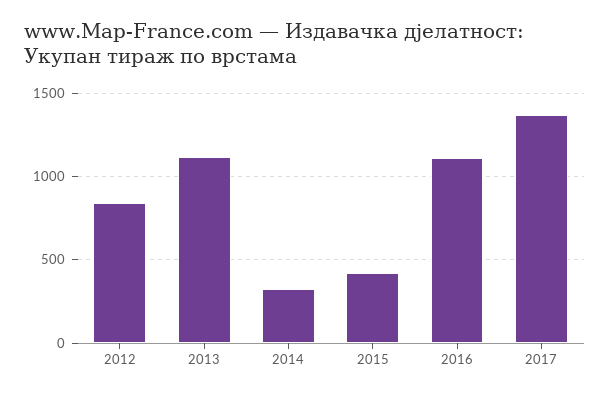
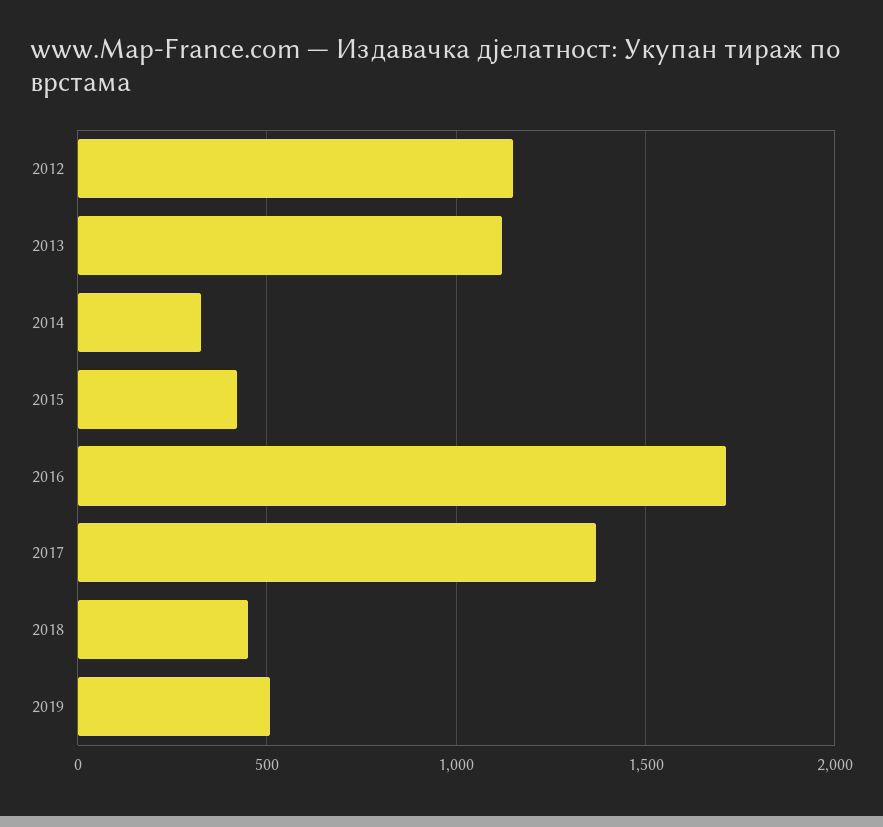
2012: 850 -> 1150
2016: 1100 -> 1700
2018: none -> 450
2019: none -> 500

